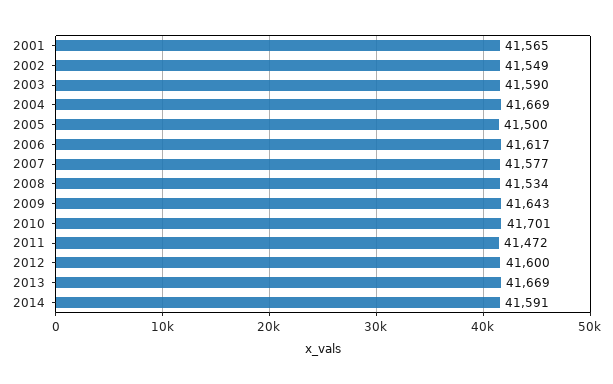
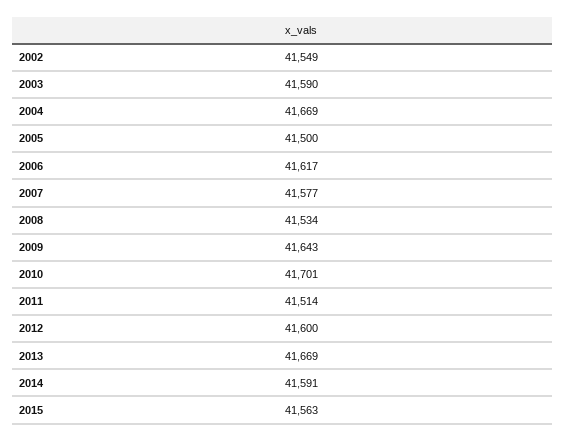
2001: 41565 -> none
2011: 41472 -> 41514
2015: none -> 41563

